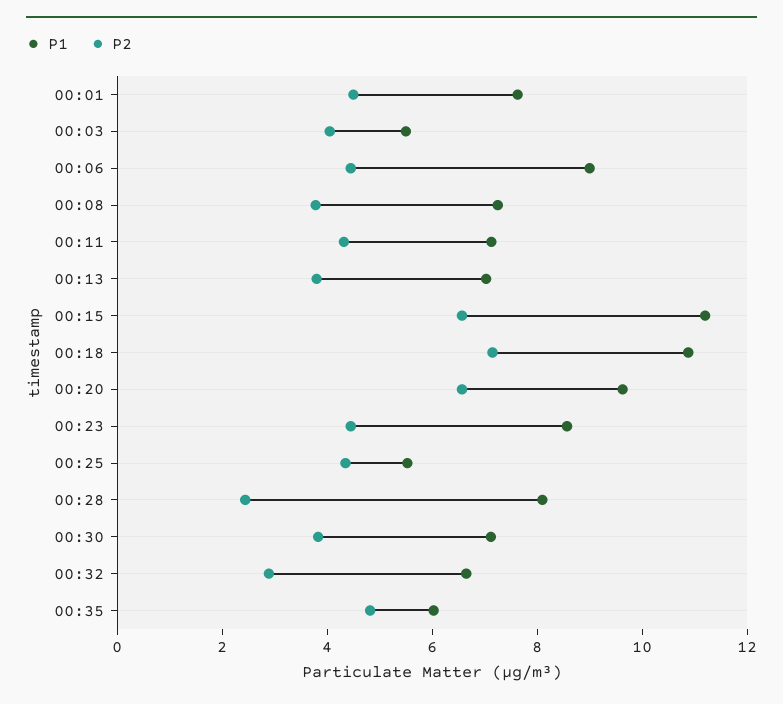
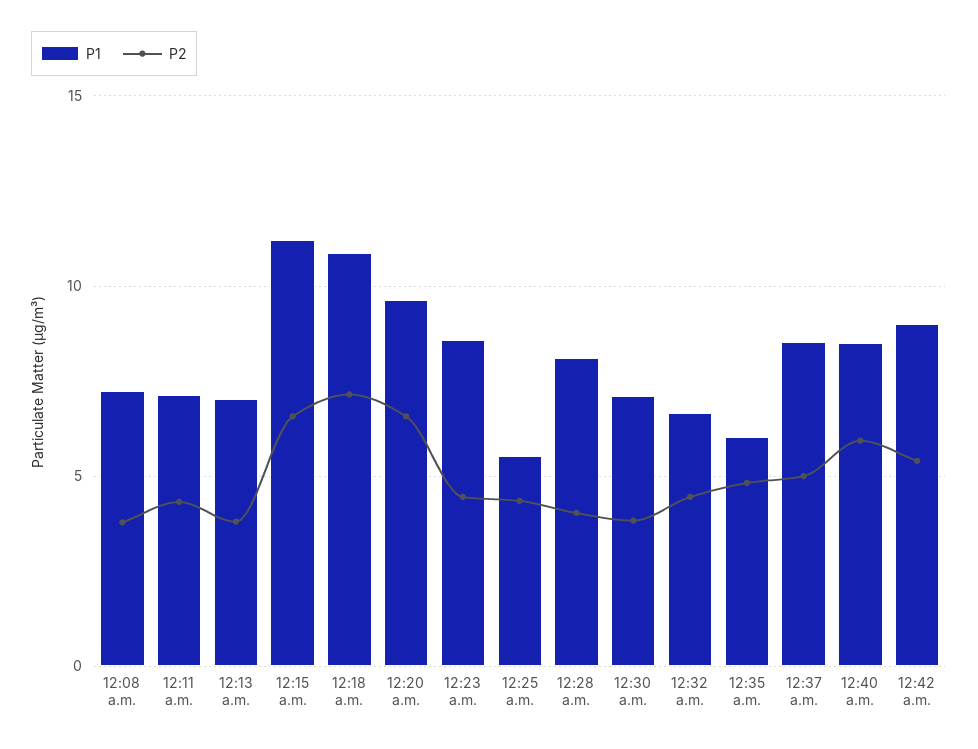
P1, 00:01: 7.5 -> none
P2, 00:01: 4.5 -> none
P1, 00:03: 5.5 -> none
P2, 00:03: 4 -> none
P1, 00:06: 9 -> none
P2, 00:06: 4.5 -> none
P2, 00:28: 2.5 -> 4
P2, 00:32: 3 -> 4.5
P1, 12:37 a.m.: none -> 8.5
P2, 12:37 a.m.: none -> 5
P1, 12:40 a.m.: none -> 8.5
P2, 12:40 a.m.: none -> 6
P1, 12:42 a.m.: none -> 9
P2, 12:42 a.m.: none -> 5.5

